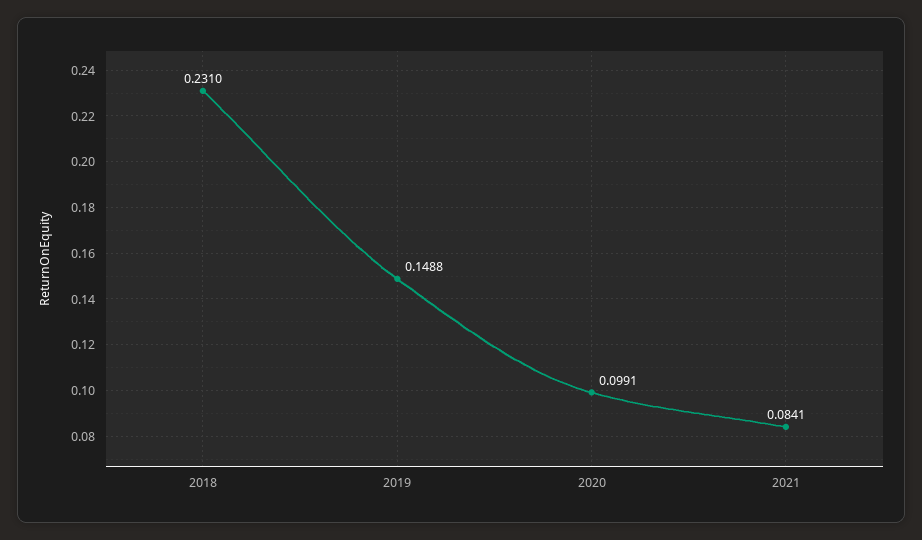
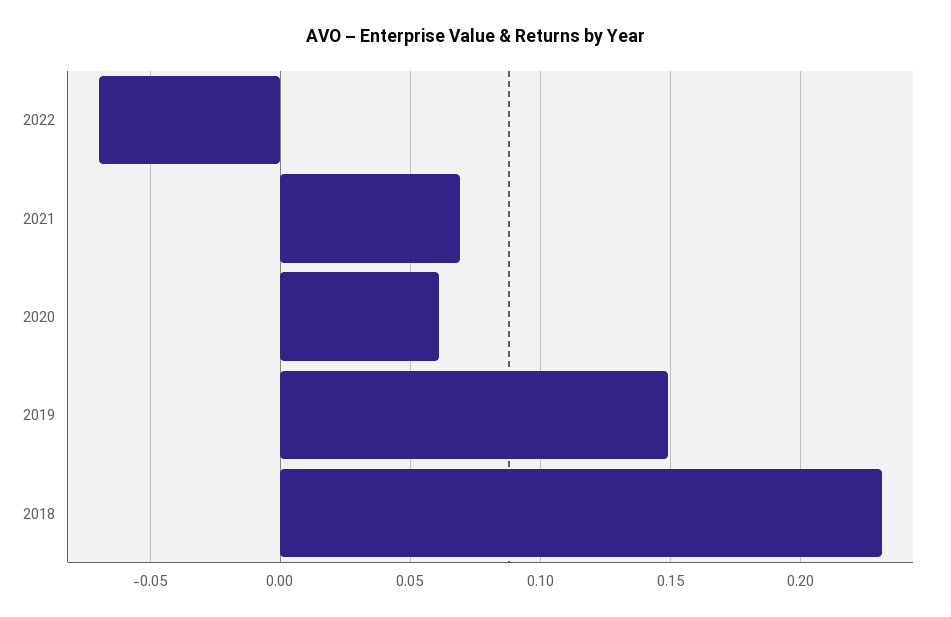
2020: 0.0991 -> 0.06
2021: 0.0841 -> 0.07
2022: none -> -0.07

